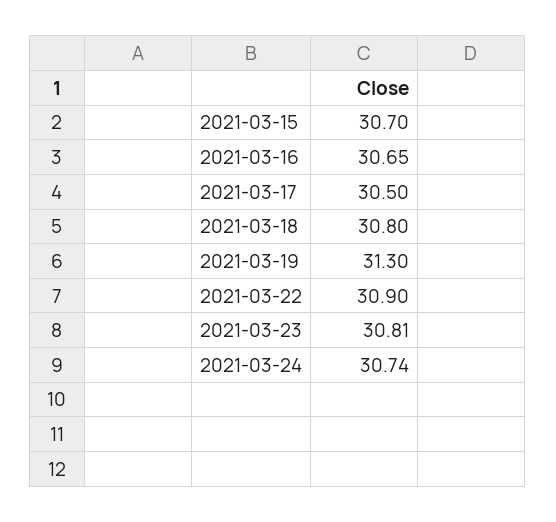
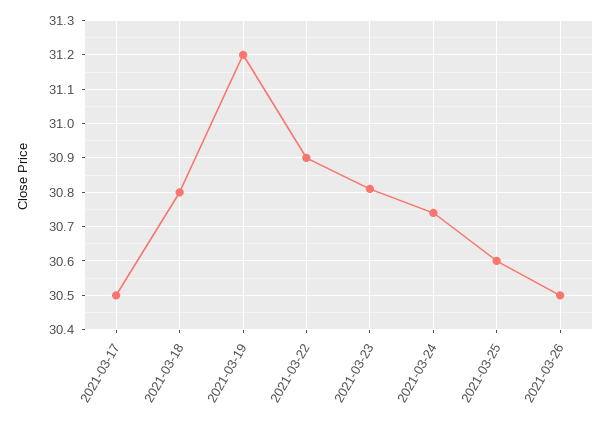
2021-03-15: 30.7 -> none
2021-03-16: 30.65 -> none
2021-03-19: 31.3 -> 31.2
2021-03-25: none -> 30.6
2021-03-26: none -> 30.5

